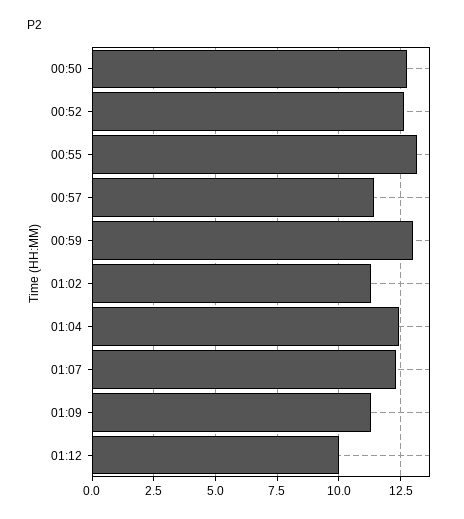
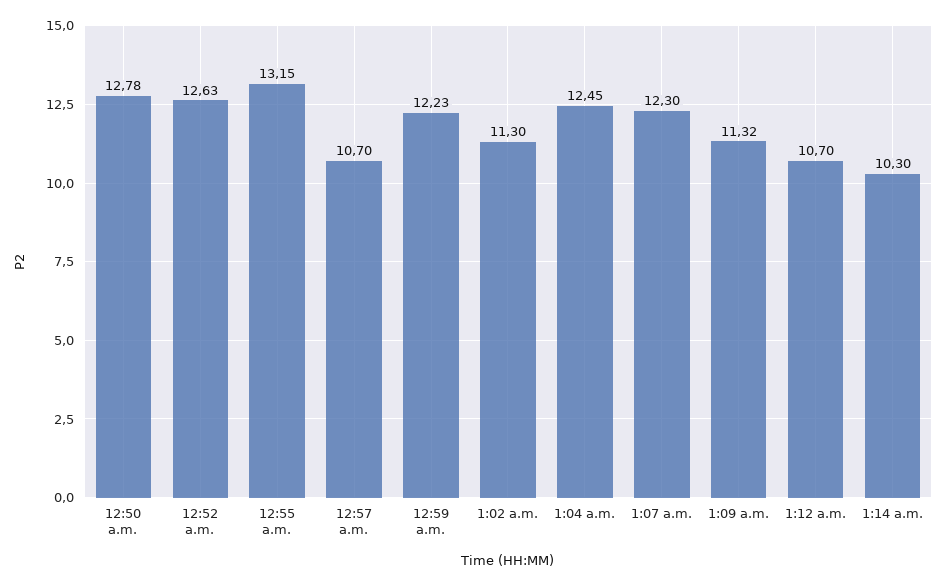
00:57: 11.5 -> 10.7
00:59: 13 -> 12.23
01:12: 10 -> 10.7
1:14 a.m.: none -> 10.3

